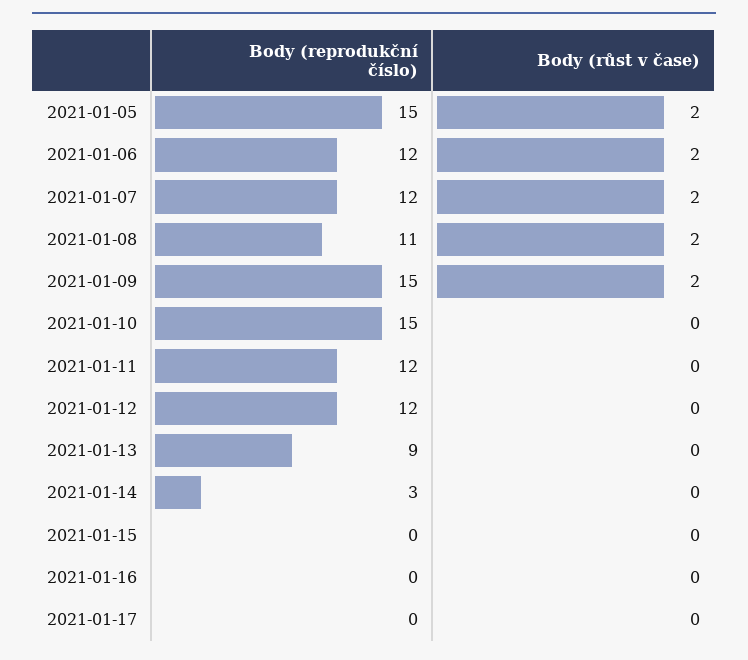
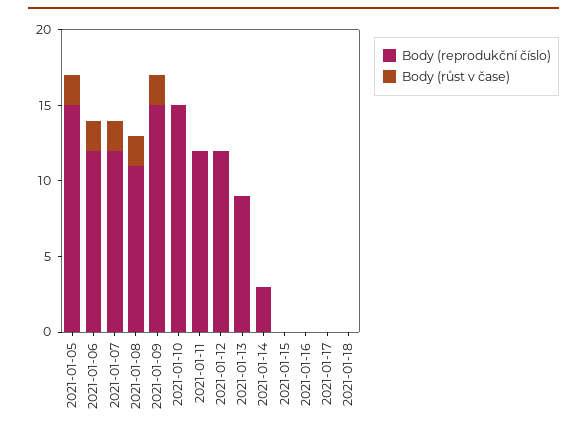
Body (reprodukční číslo), 2021-01-18: none -> 0
Body (růst v čase), 2021-01-18: none -> 0

